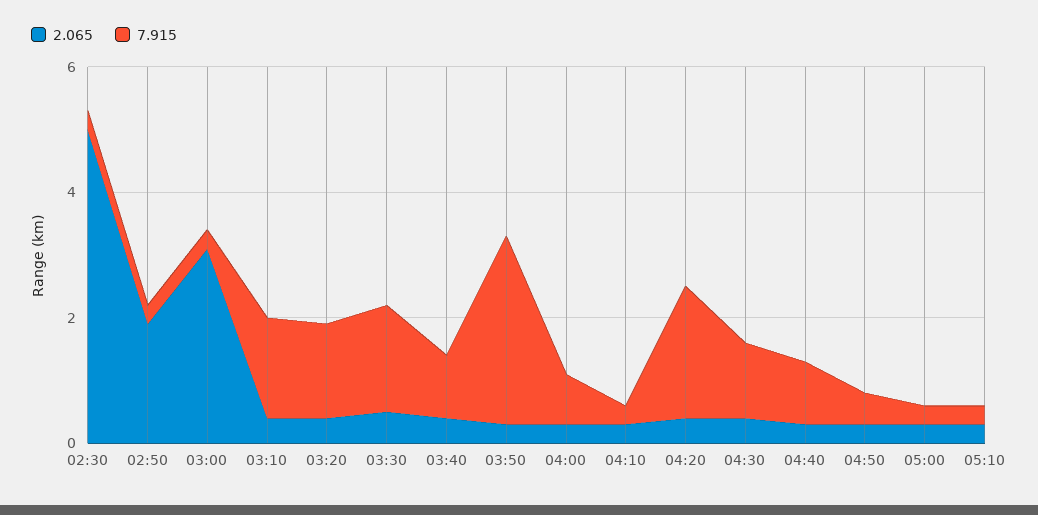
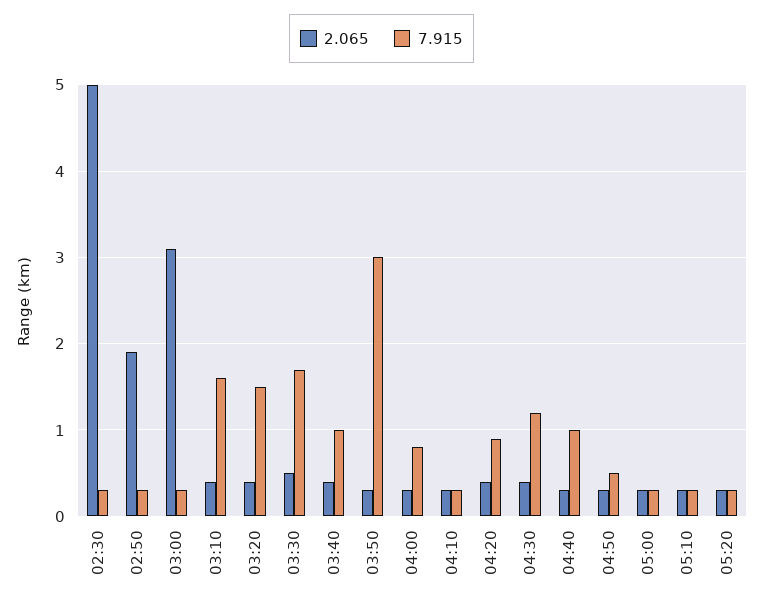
7.915, 04:20: 2 -> 0.9
2.065, 05:20: none -> 0.3
7.915, 05:20: none -> 0.3

